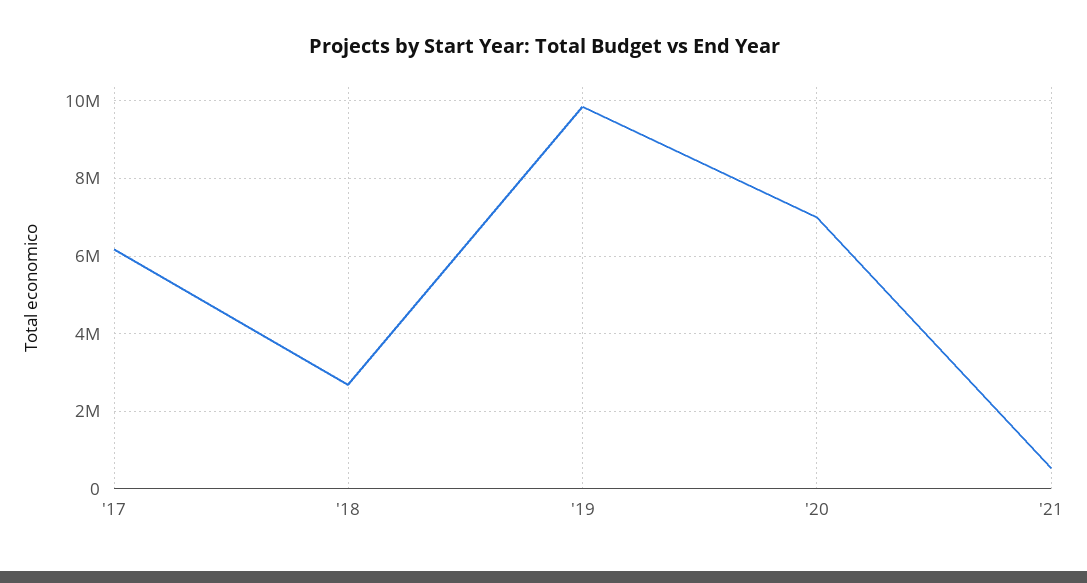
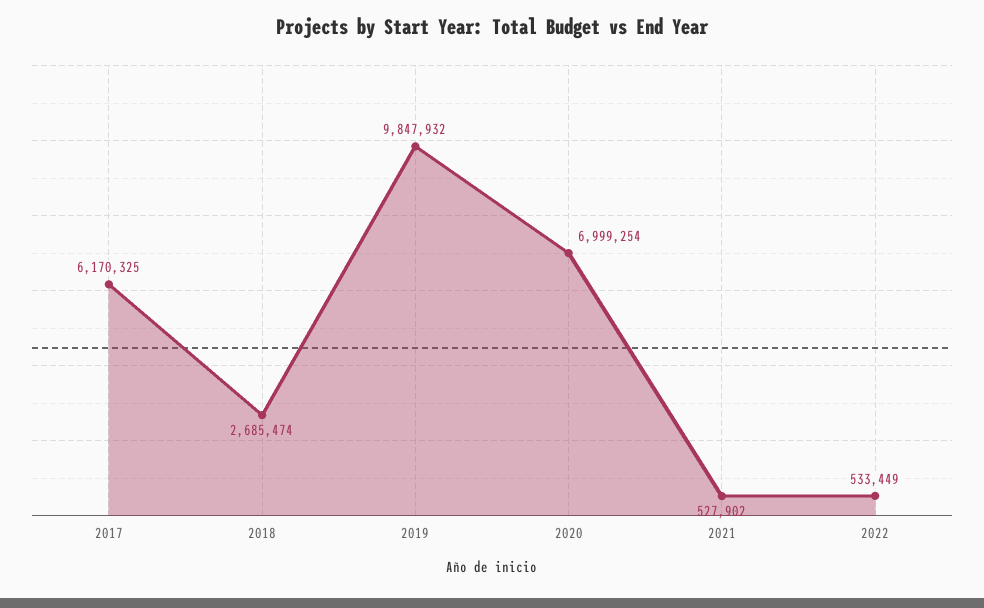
2022: none -> 533449

